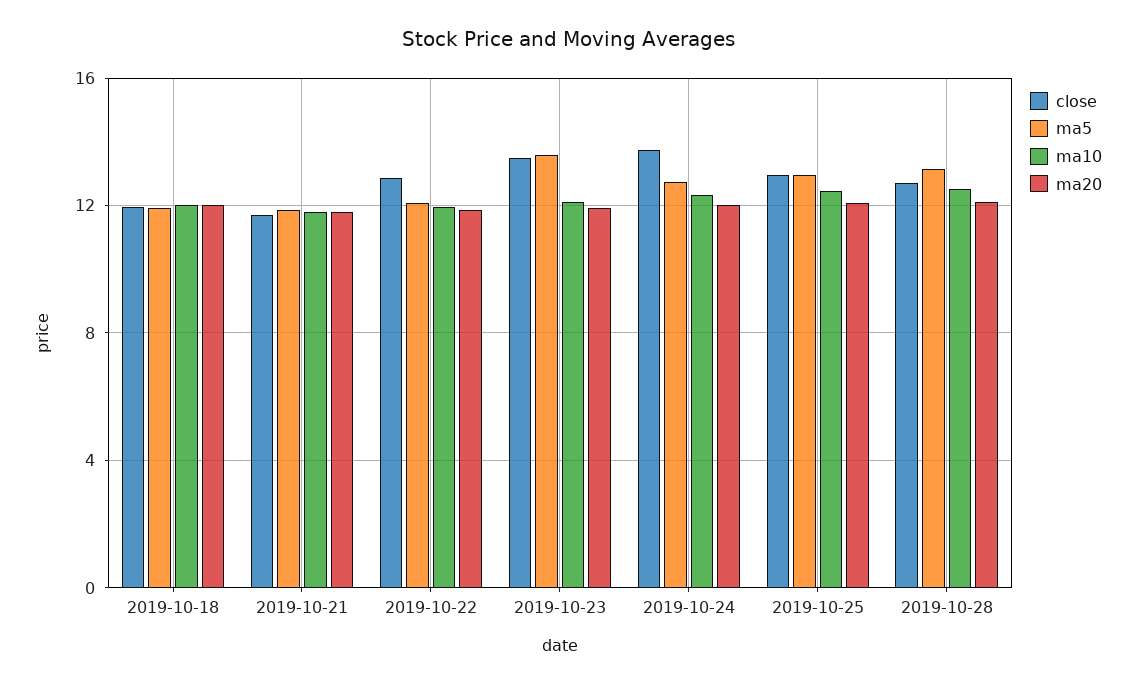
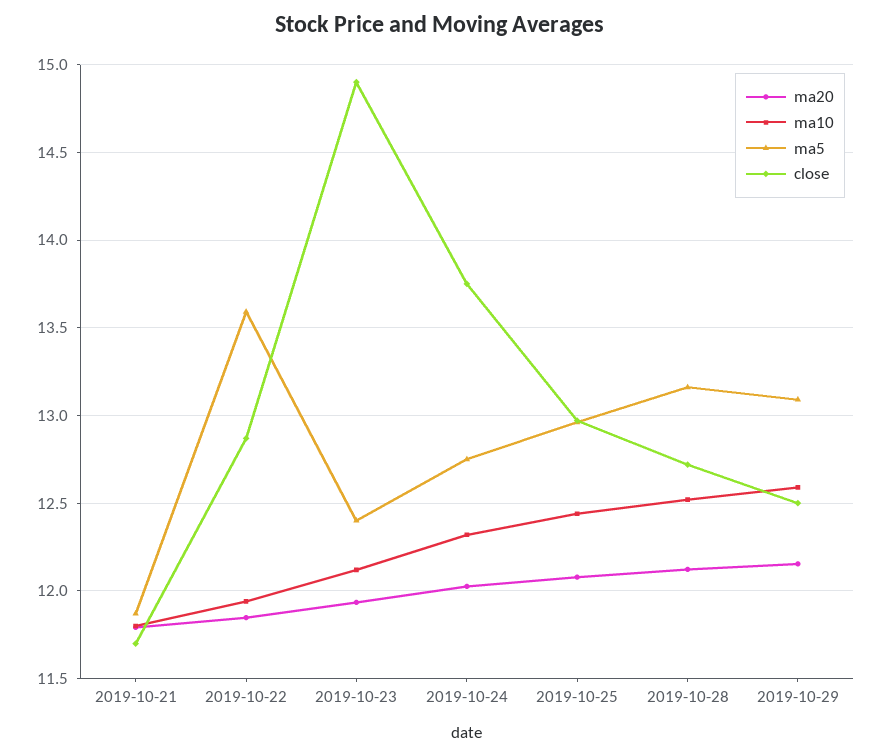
close, 2019-10-18: 12 -> none
ma5, 2019-10-18: 12 -> none
ma10, 2019-10-18: 12 -> none
ma20, 2019-10-18: 12 -> none
ma5, 2019-10-22: 12 -> 13.6
close, 2019-10-23: 13.5 -> 14.9
ma5, 2019-10-23: 13.5 -> 12.4
ma20, 2019-10-29: none -> 12.15
ma10, 2019-10-29: none -> 12.6
ma5, 2019-10-29: none -> 13.1
close, 2019-10-29: none -> 12.5

